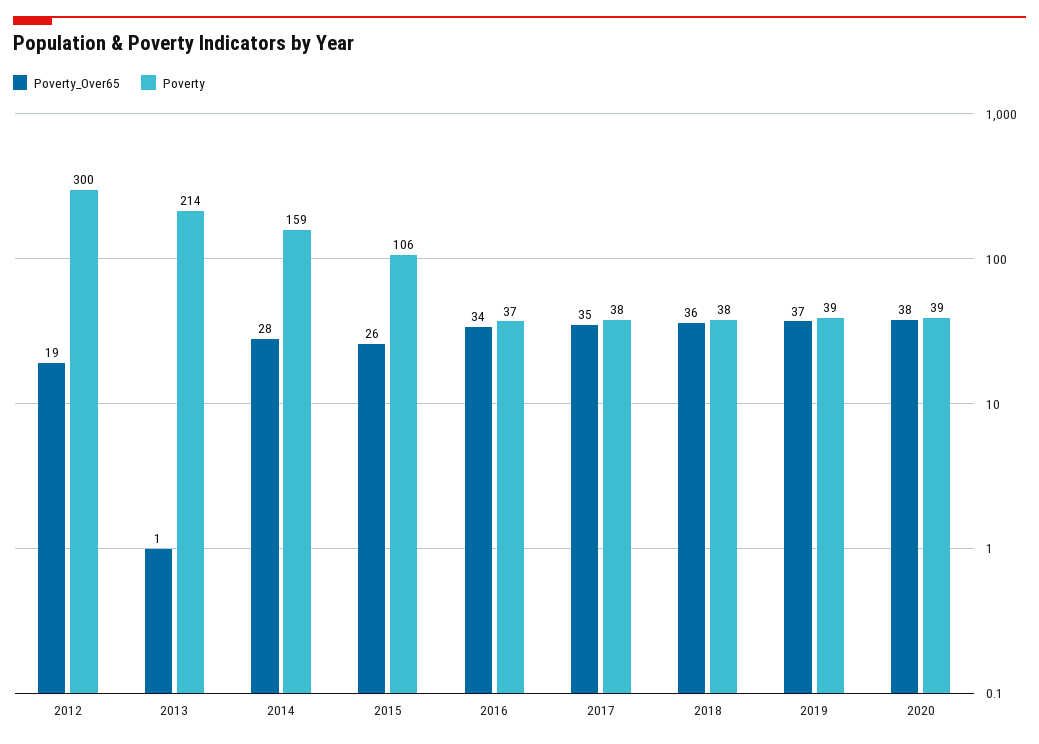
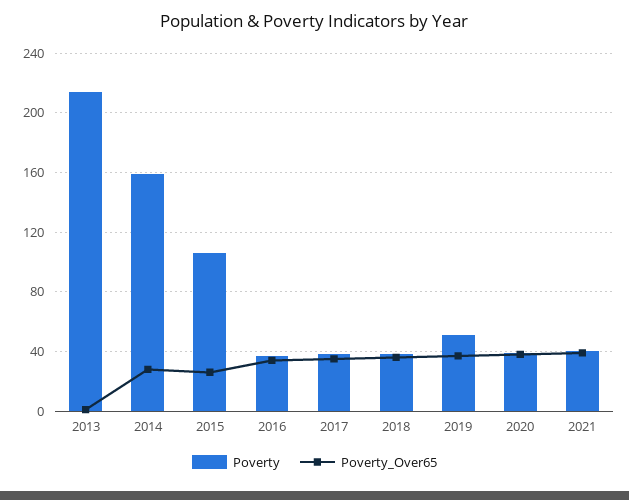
Poverty_Over65, 2012: 19 -> none
Poverty, 2012: 300 -> none
Poverty, 2019: 39 -> 50
Poverty, 2021: none -> 40
Poverty_Over65, 2021: none -> 40

